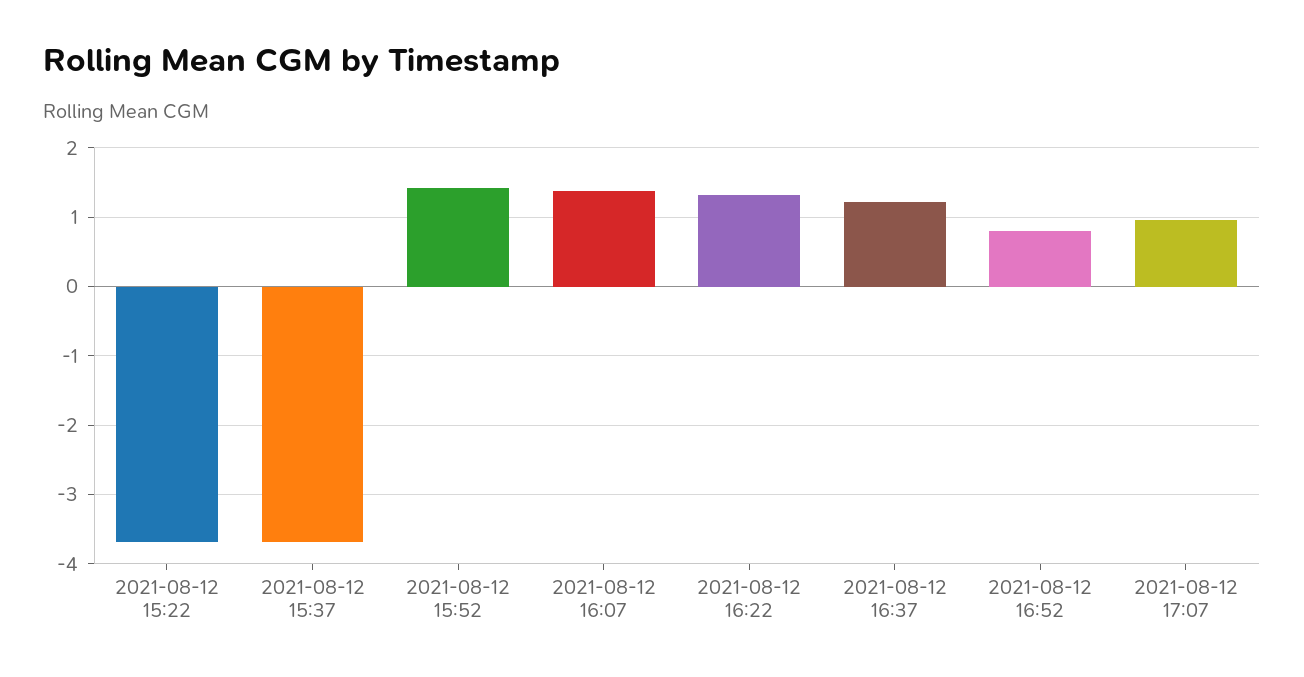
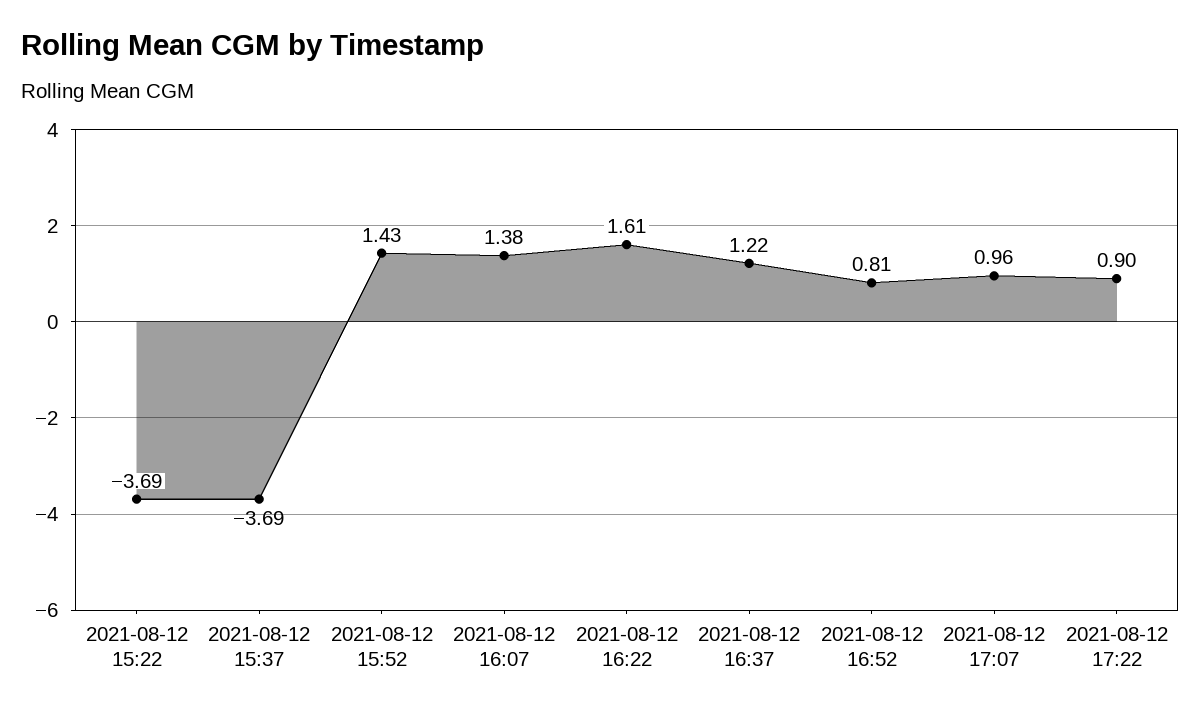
2021-08-12 16:22: 1.3 -> 1.61
2021-08-12 17:22: none -> 0.9

